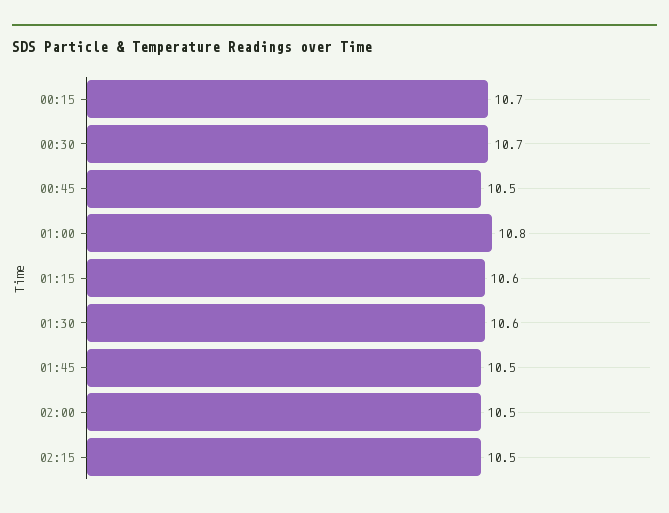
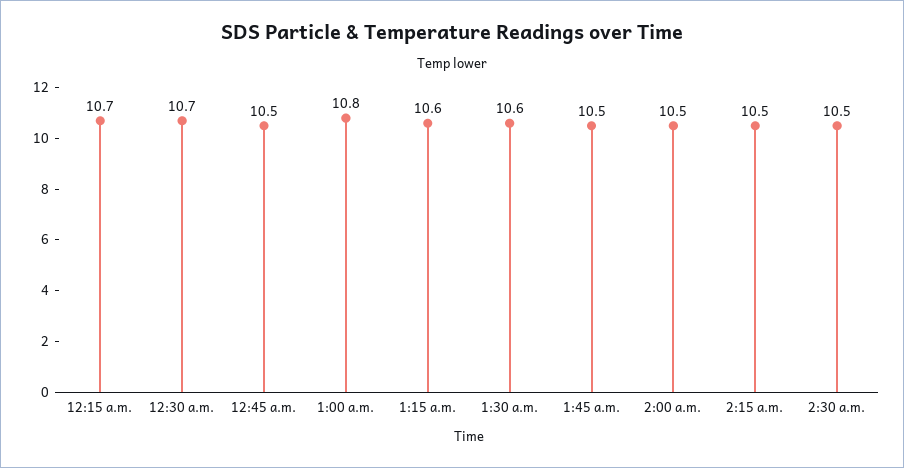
2:30 a.m.: none -> 10.5

